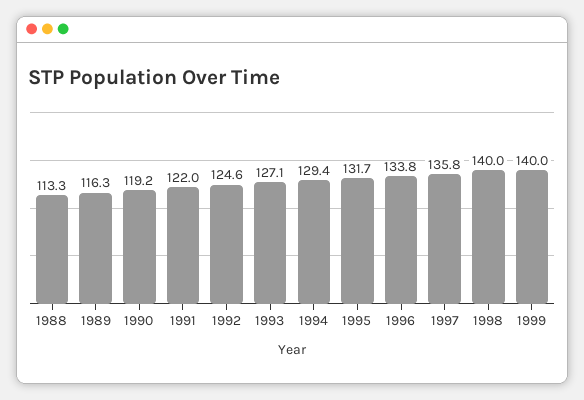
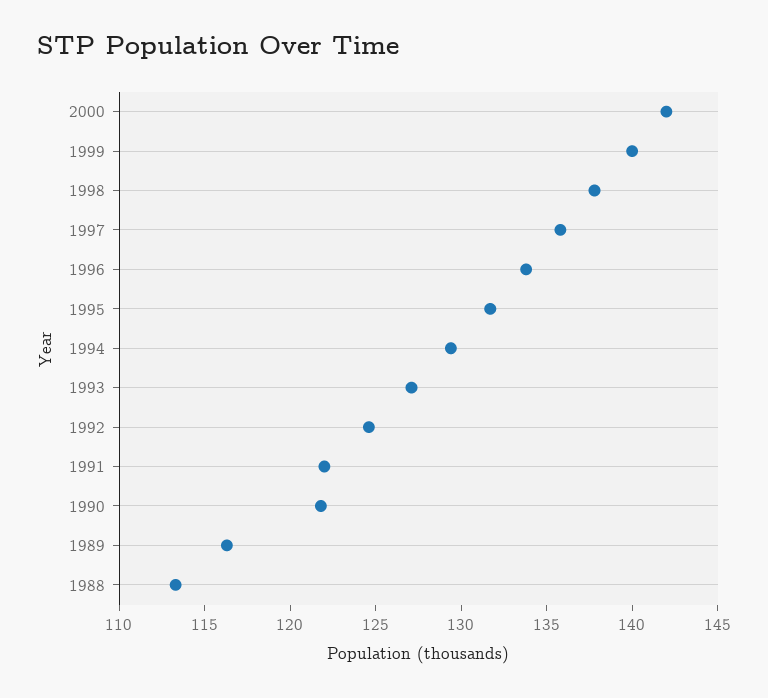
1990: 119.2 -> 122
1998: 140 -> 138
2000: none -> 142

